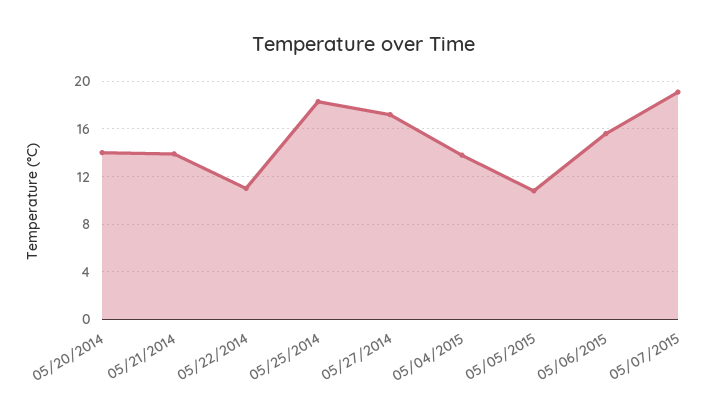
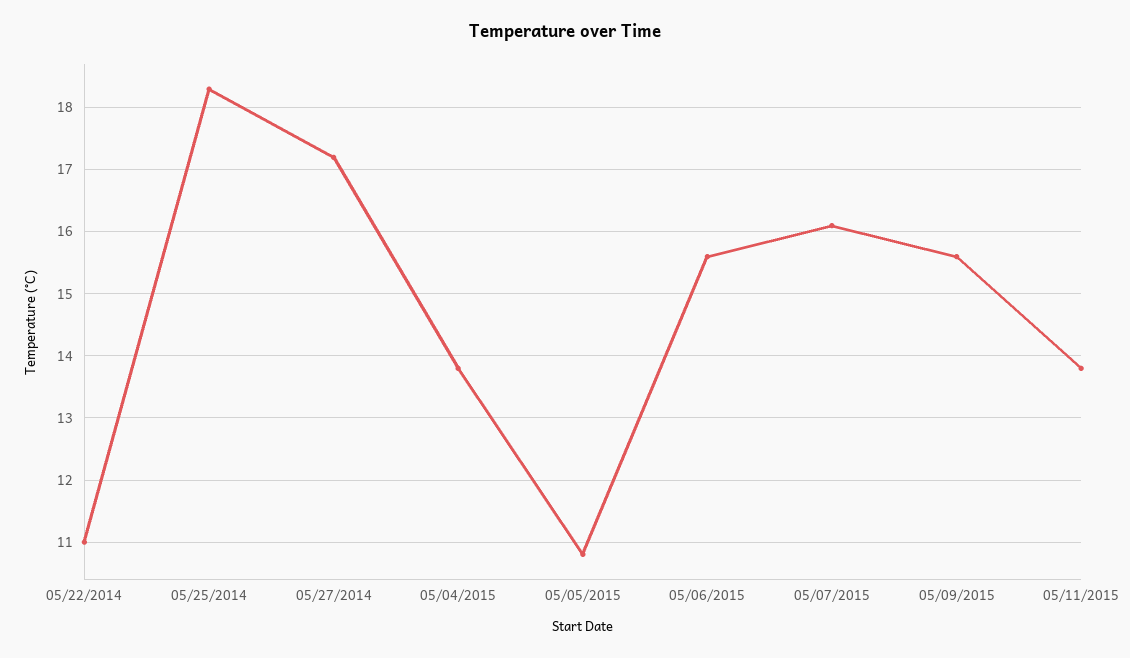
05/20/2014: 14 -> none
05/21/2014: 14 -> none
05/07/2015: 19 -> 16.1
05/09/2015: none -> 15.6
05/11/2015: none -> 13.8

